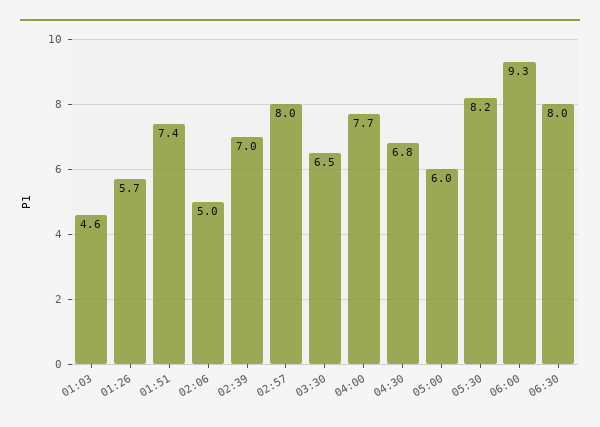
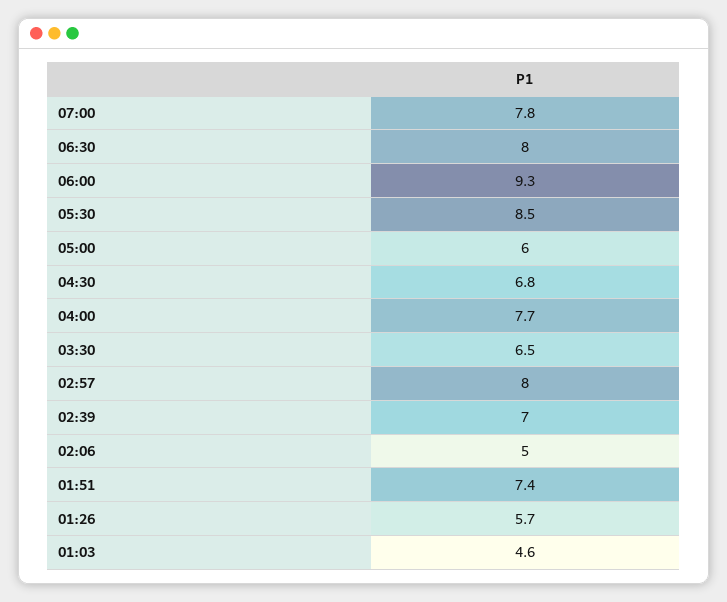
05:30: 8.2 -> 8.5
07:00: none -> 7.8

